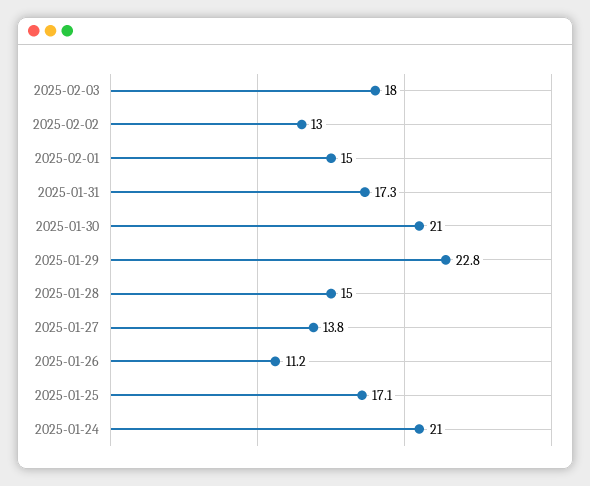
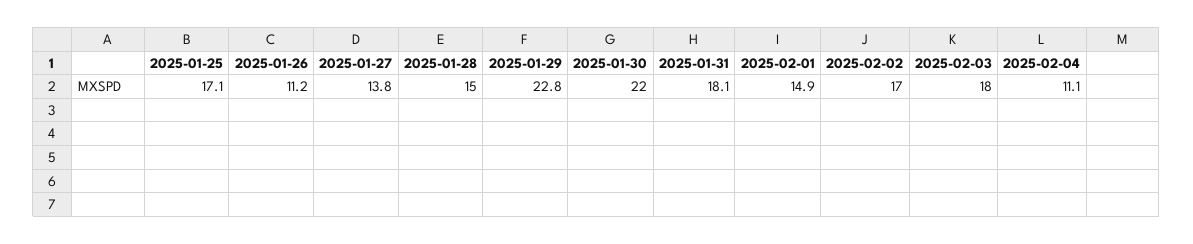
2025-02-02: 13 -> 17
2025-02-01: 15 -> 14.9
2025-01-31: 17.3 -> 18.1
2025-01-30: 21 -> 22
2025-01-24: 21 -> none
2025-02-04: none -> 11.1

